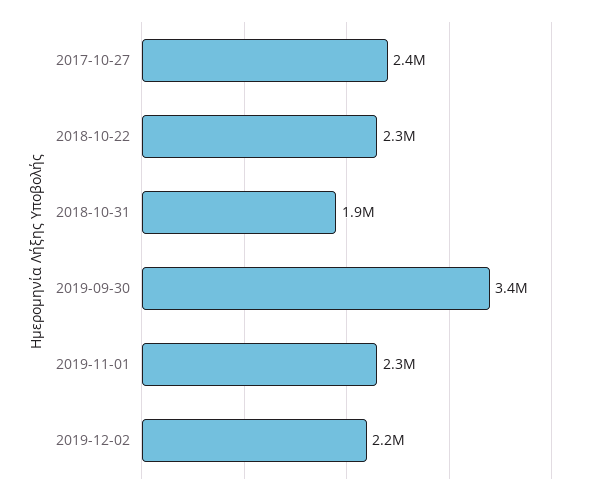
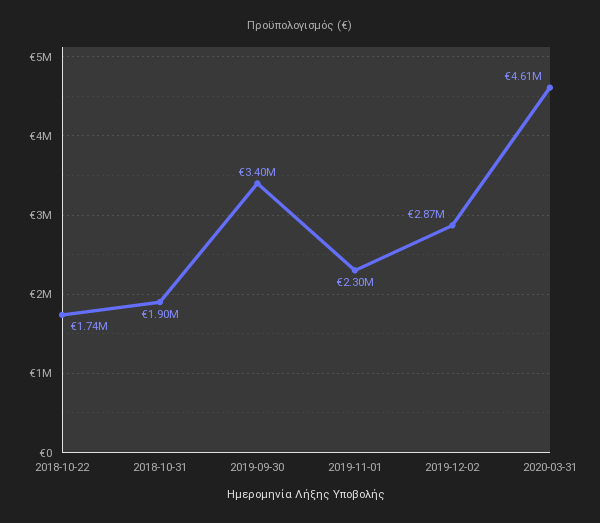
2017-10-27: 2400000 -> none
2018-10-22: 2300000 -> 1740000
2019-12-02: 2200000 -> 2870000
2020-03-31: none -> 4610000

